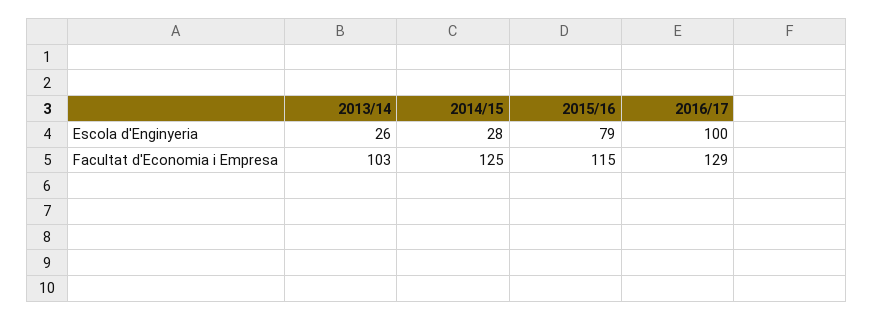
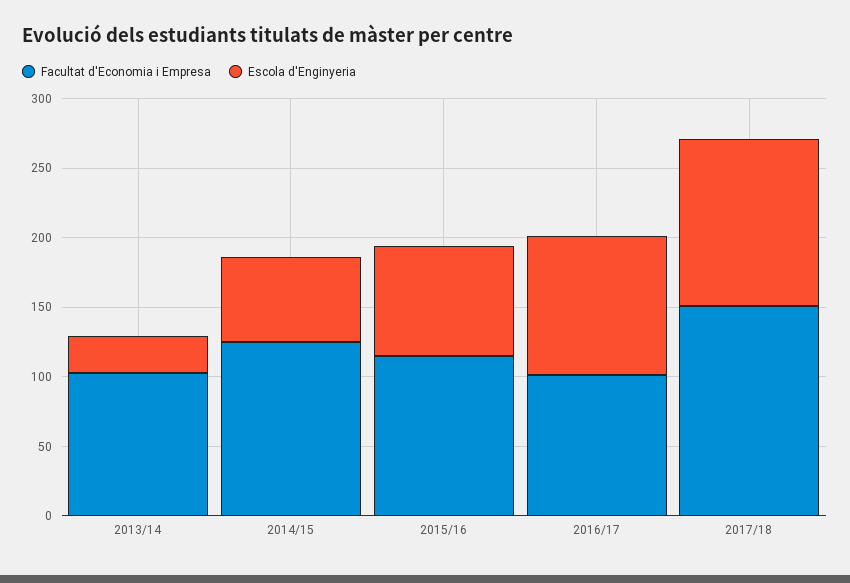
Escola d'Enginyeria, 2014/15: 28 -> 60
Facultat d'Economia i Empresa, 2016/17: 129 -> 100
Facultat d'Economia i Empresa, 2017/18: none -> 150
Escola d'Enginyeria, 2017/18: none -> 120

